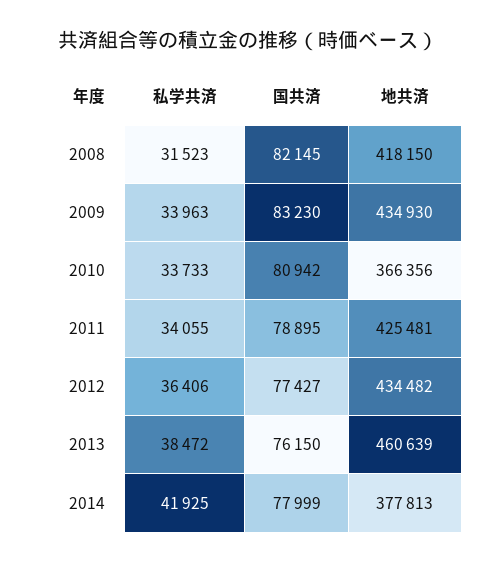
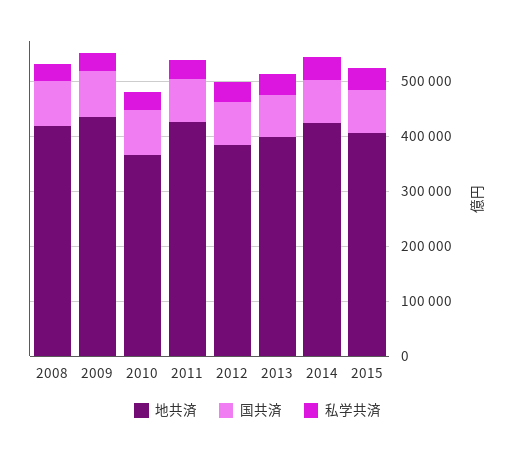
地共済, 2012: 434482 -> 380000
地共済, 2013: 460639 -> 400000
地共済, 2014: 377813 -> 420000
地共済, 2015: none -> 400000
国共済, 2015: none -> 80000
私学共済, 2015: none -> 40000

